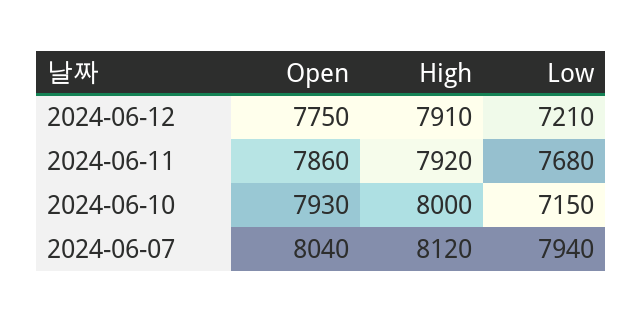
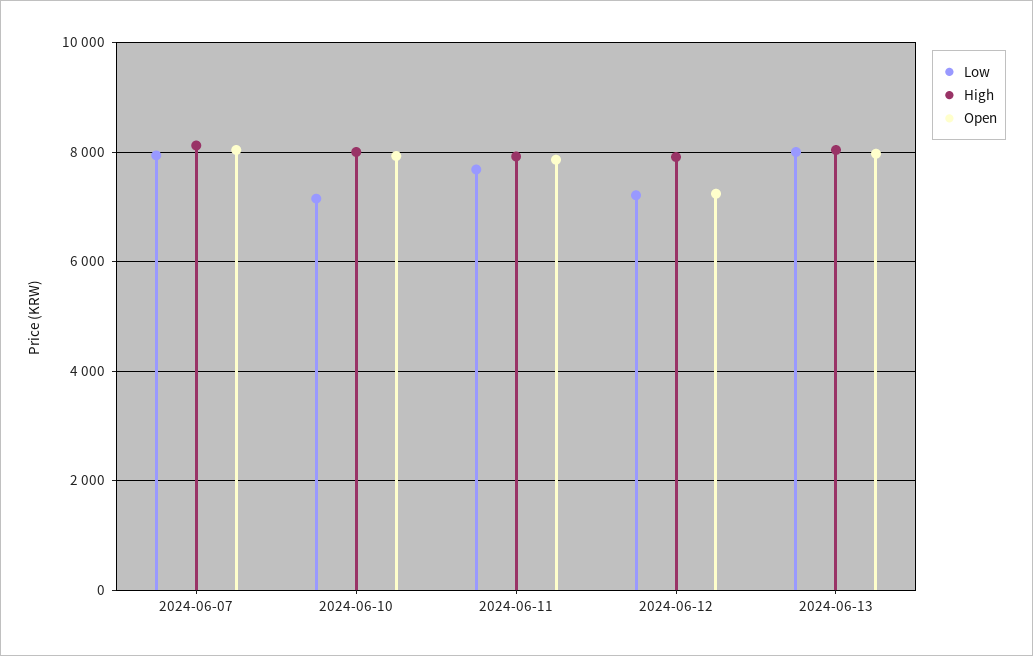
Open, 2024-06-12: 7750 -> 7200
Low, 2024-06-13: none -> 8000
High, 2024-06-13: none -> 8000
Open, 2024-06-13: none -> 8000

